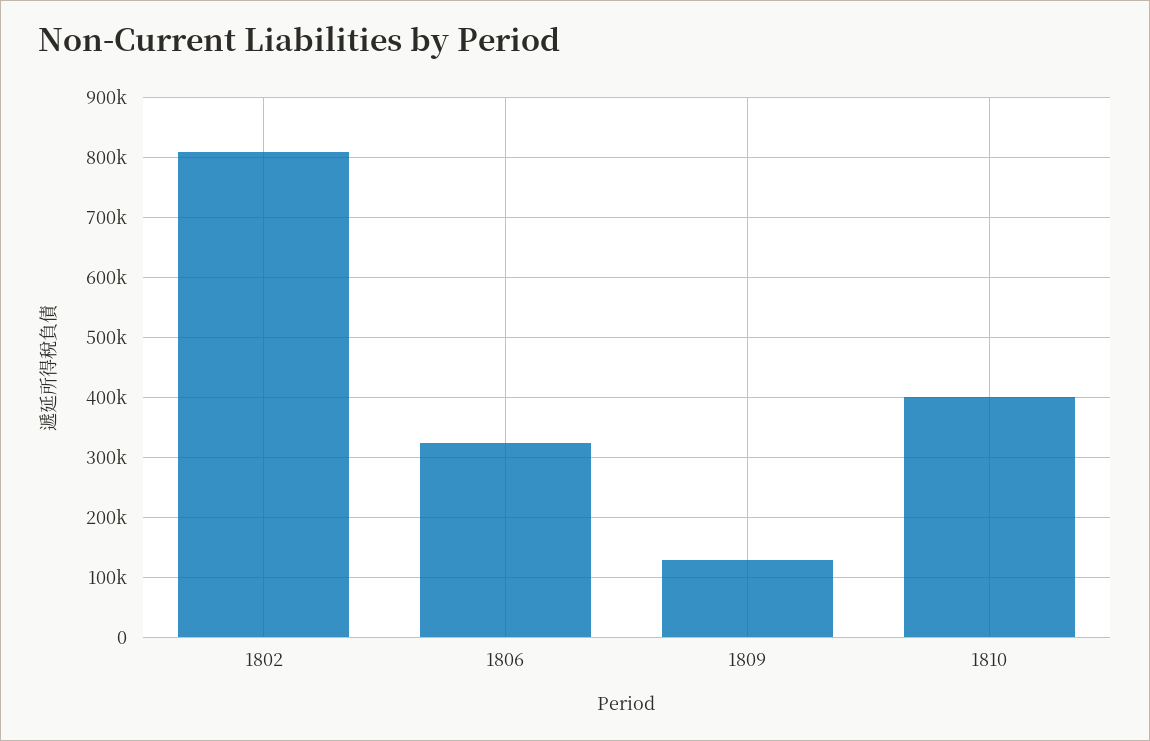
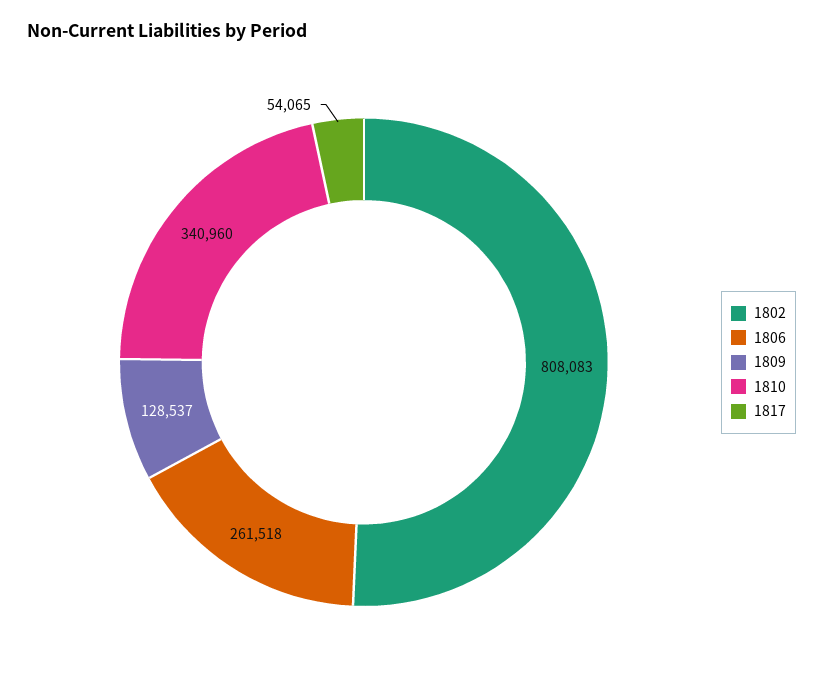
1806: 320000 -> 261518
1810: 400000 -> 340960
1817: none -> 54065

